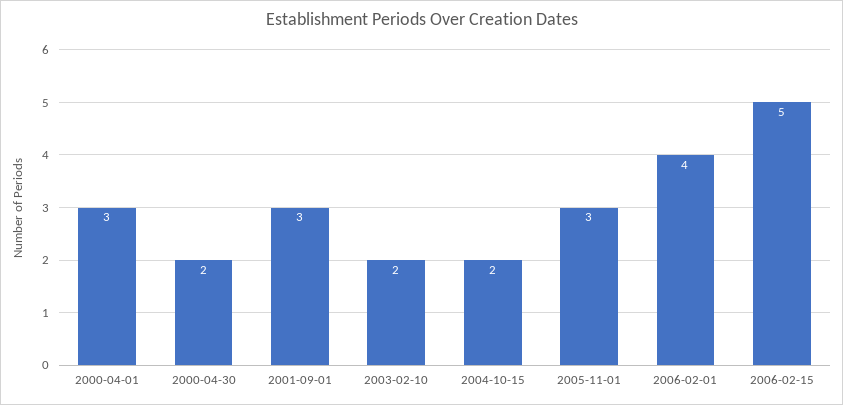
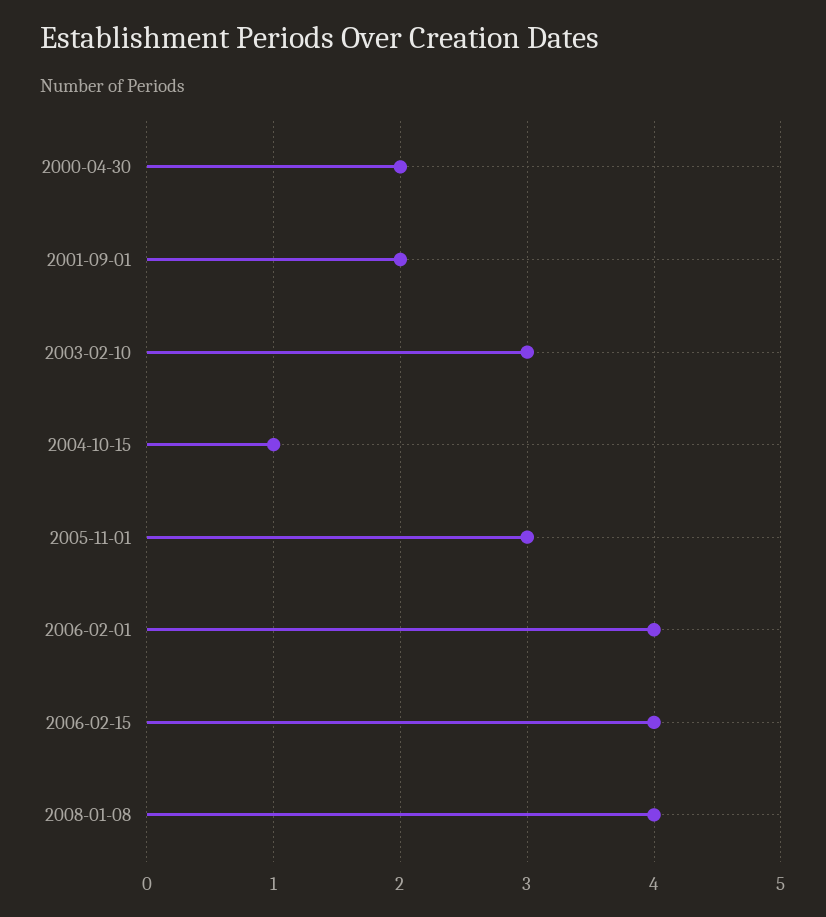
2000-04-01: 3 -> none
2001-09-01: 3 -> 2
2003-02-10: 2 -> 3
2004-10-15: 2 -> 1
2006-02-15: 5 -> 4
2008-01-08: none -> 4

